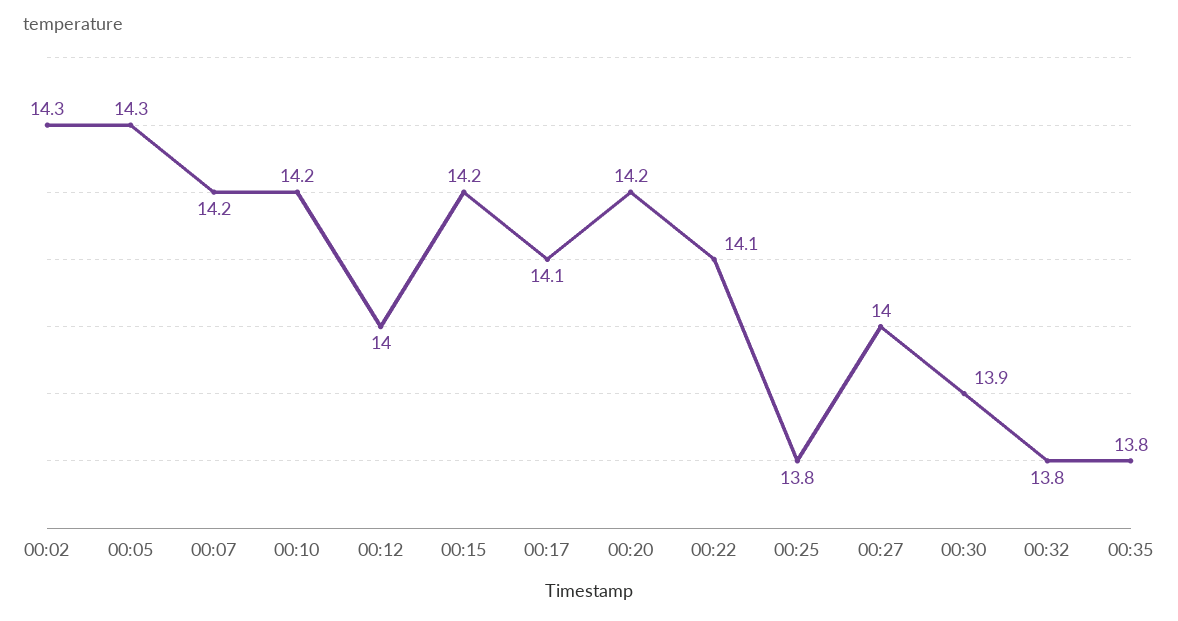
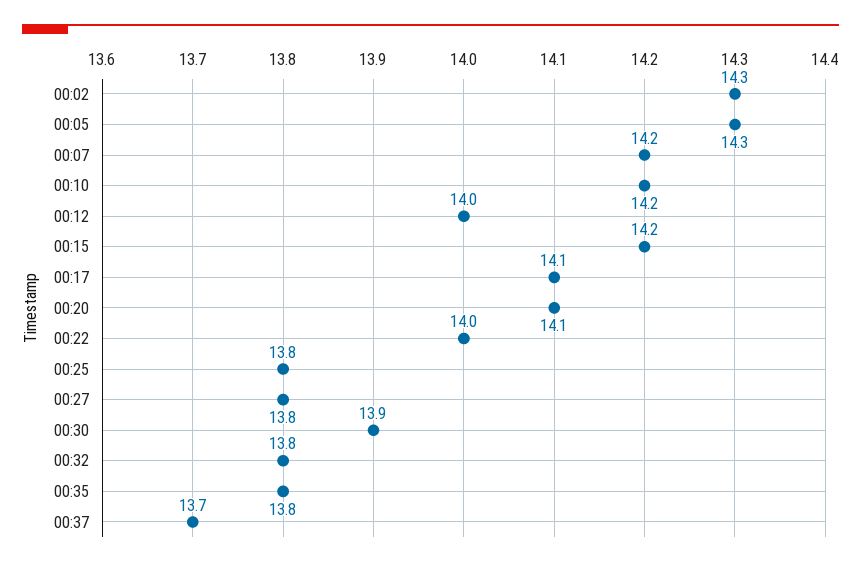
00:20: 14.2 -> 14.1
00:22: 14.1 -> 14
00:27: 14 -> 13.8
00:37: none -> 13.7

